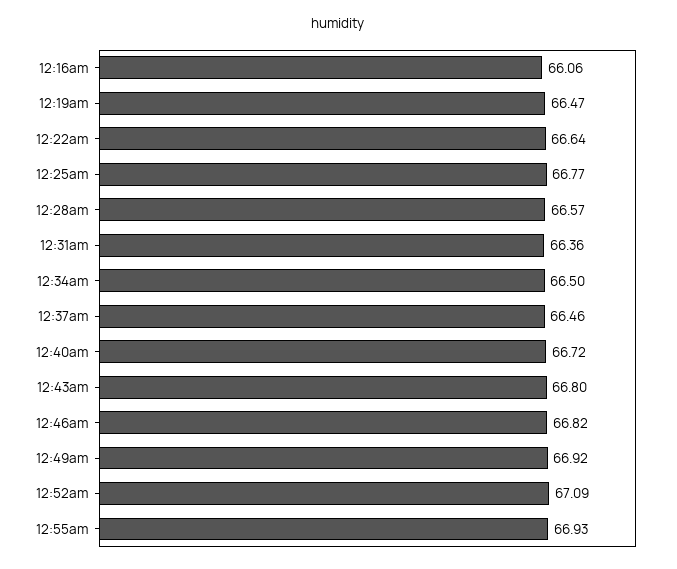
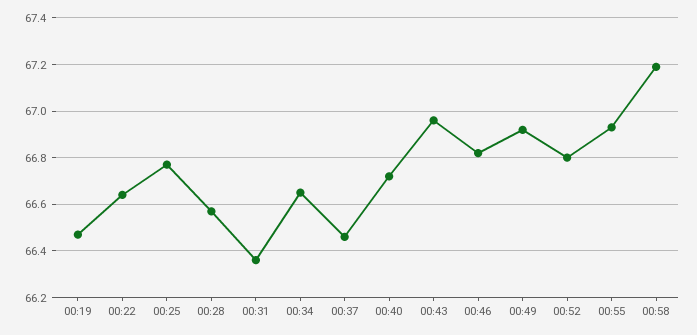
12:16am: 66.06 -> none
12:34am: 66.5 -> 66.65
12:43am: 66.8 -> 66.95
12:52am: 67.09 -> 66.8
00:58: none -> 67.2

